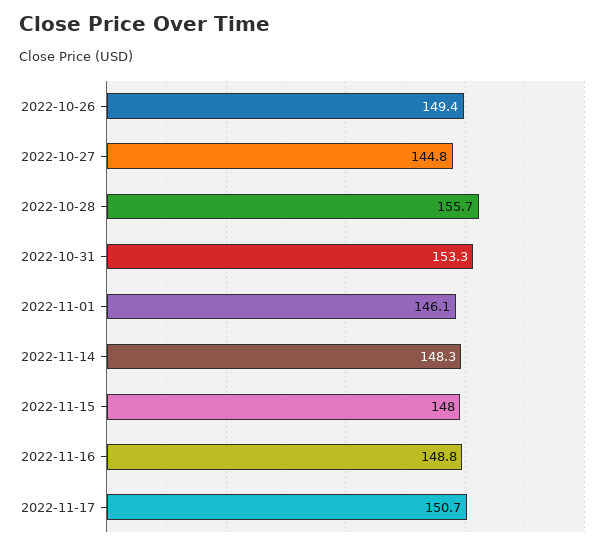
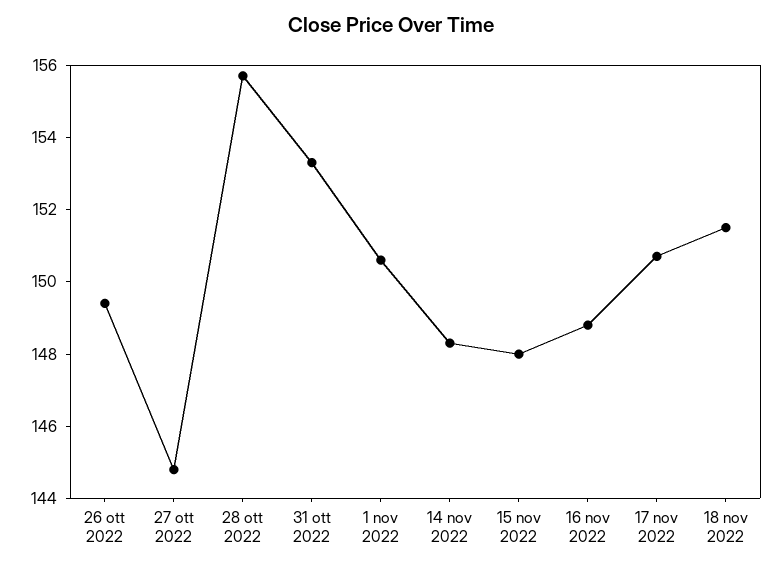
2022-11-01: 146.1 -> 150.5
18 nov 2022: none -> 151.5

